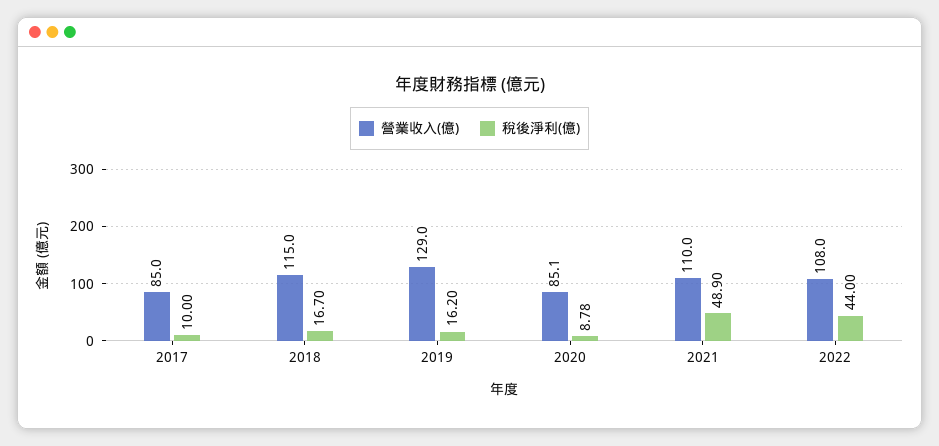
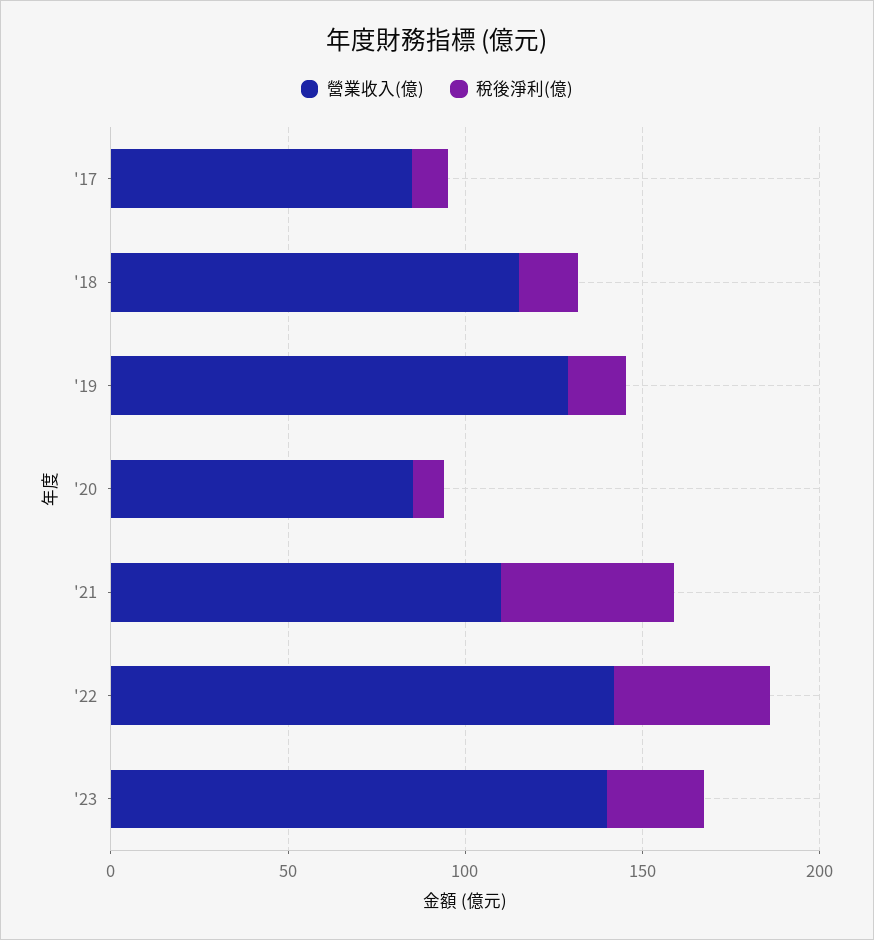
營業收入(億), 2022: 108 -> 140
營業收入(億), '23: none -> 140
稅後淨利(億), '23: none -> 30

